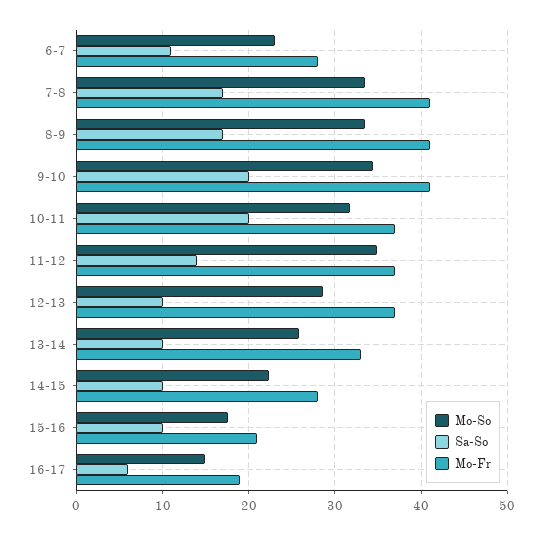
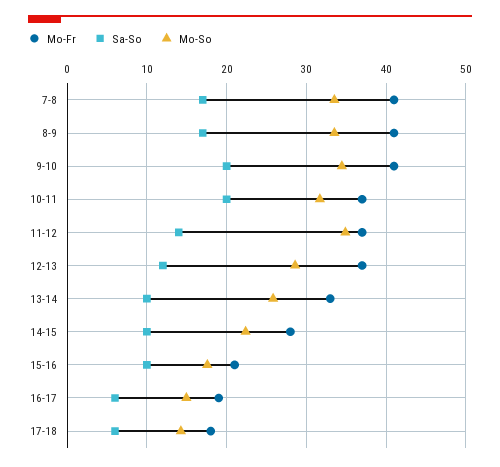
Mo-So, 6-7: 23 -> none
Sa-So, 6-7: 11 -> none
Mo-Fr, 6-7: 28 -> none
Sa-So, 12-13: 10 -> 12
Mo-Fr, 17-18: none -> 18
Sa-So, 17-18: none -> 6
Mo-So, 17-18: none -> 14

